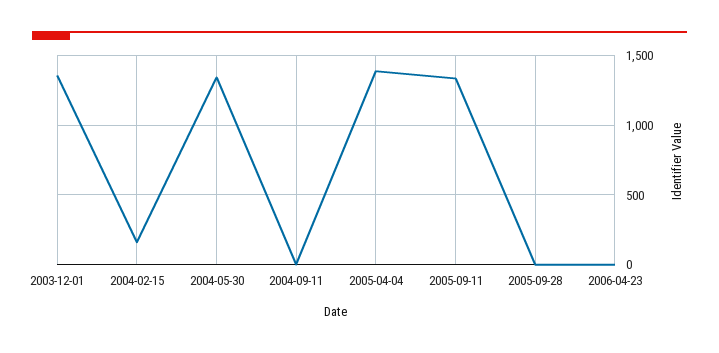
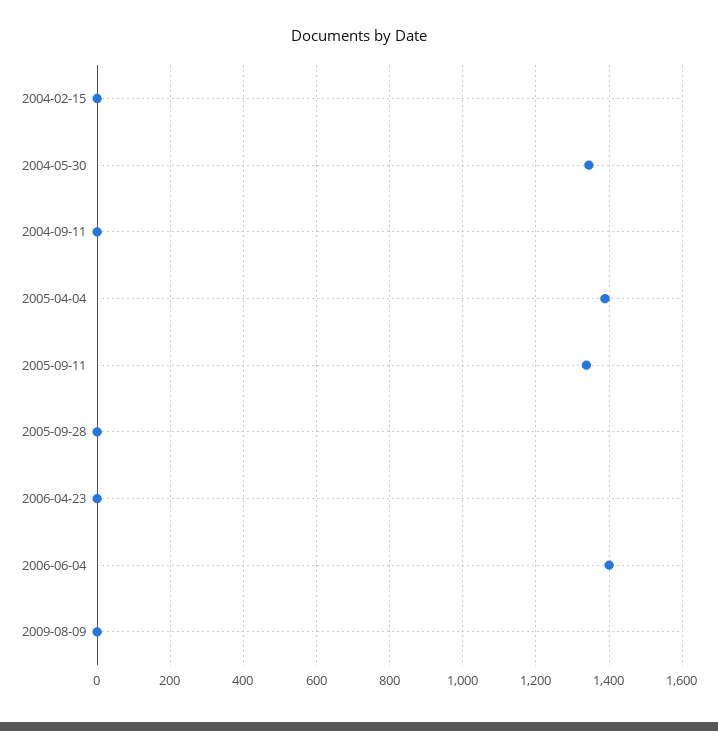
2003-12-01: 1350 -> none
2004-02-15: 150 -> 0
2006-06-04: none -> 1400
2009-08-09: none -> 0

